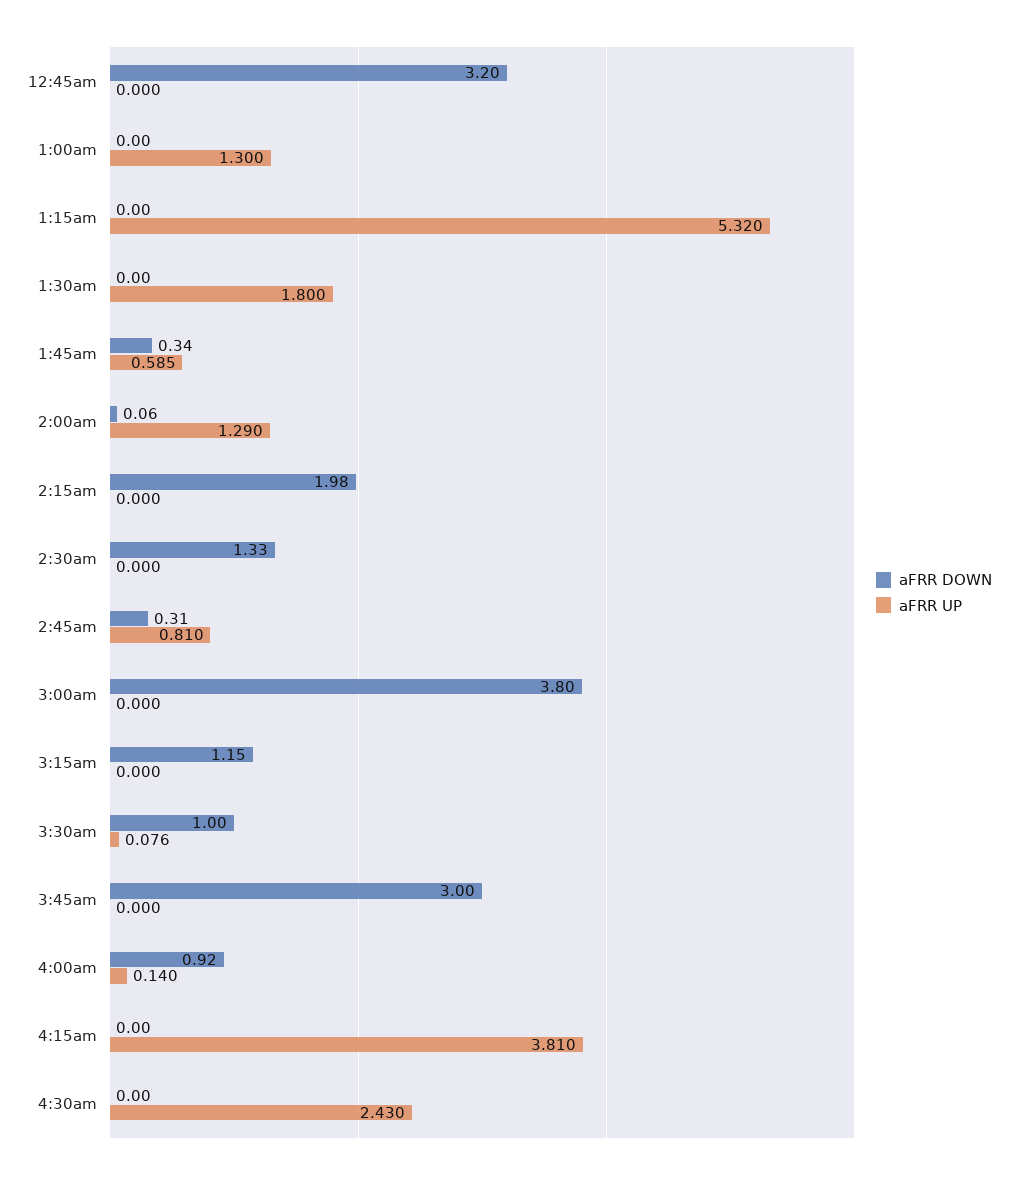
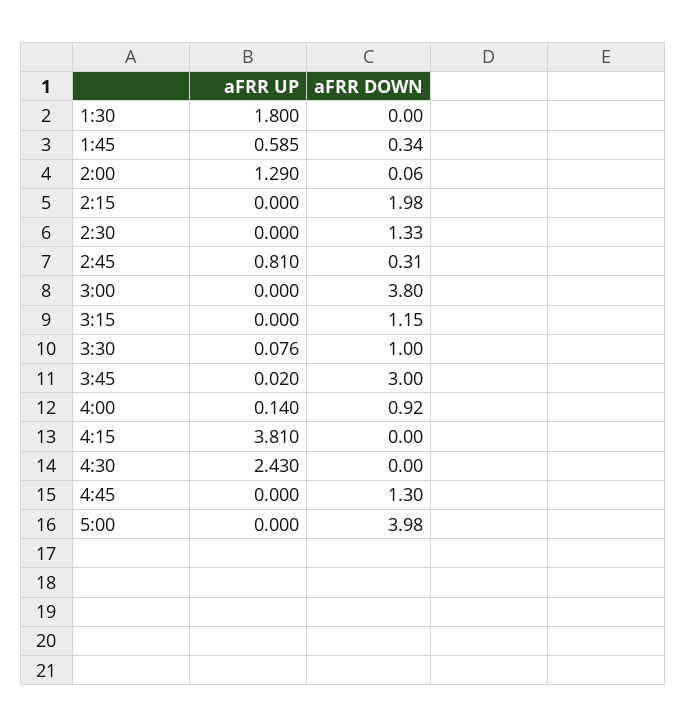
aFRR DOWN, 12:45am: 3.2 -> none
aFRR UP, 12:45am: 0 -> none
aFRR DOWN, 1:00am: 0 -> none
aFRR UP, 1:00am: 1.3 -> none
aFRR DOWN, 1:15am: 0 -> none
aFRR UP, 1:15am: 5.32 -> none
aFRR UP, 3:45am: 0 -> 0.02
aFRR UP, 4:45: none -> 0
aFRR DOWN, 4:45: none -> 1.3
aFRR UP, 5:00: none -> 0
aFRR DOWN, 5:00: none -> 3.98

